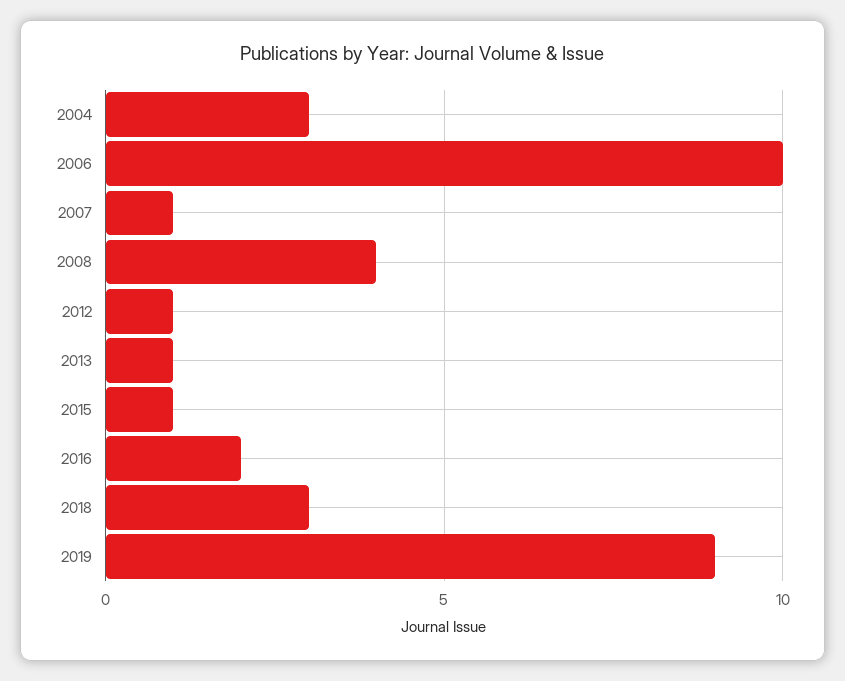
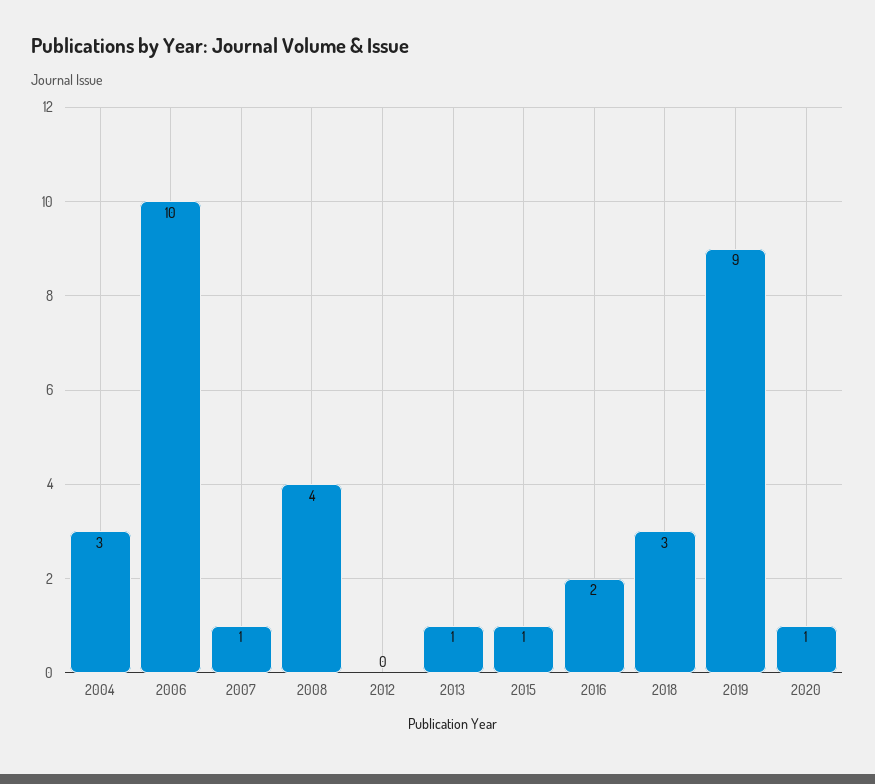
2012: 1 -> 0
2020: none -> 1

